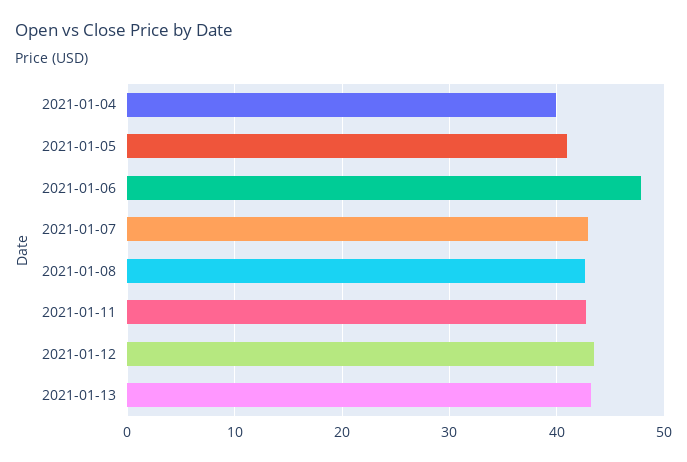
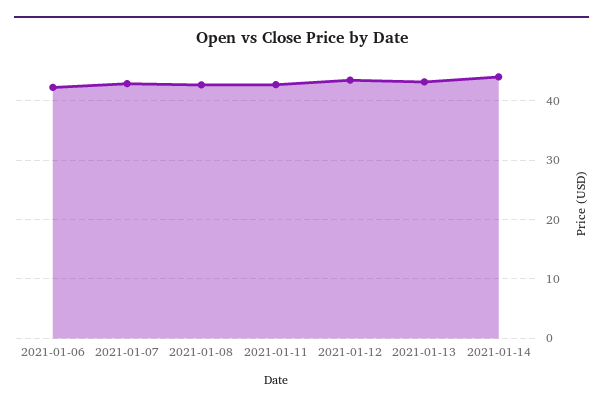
2021-01-04: 40 -> none
2021-01-05: 41 -> none
2021-01-06: 48 -> 42
2021-01-14: none -> 44

